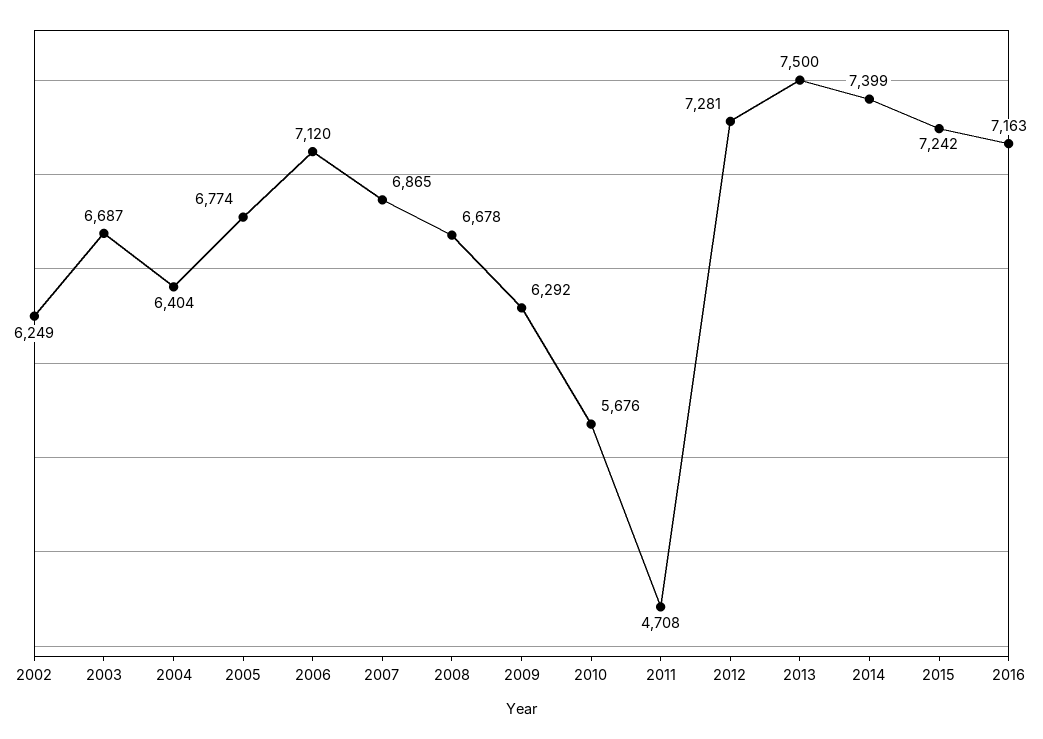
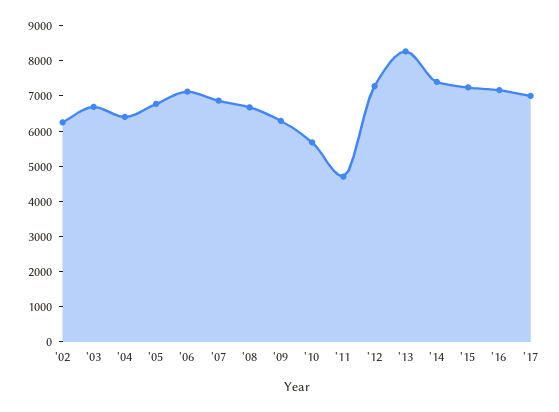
2013: 7500 -> 8250
'17: none -> 7000

